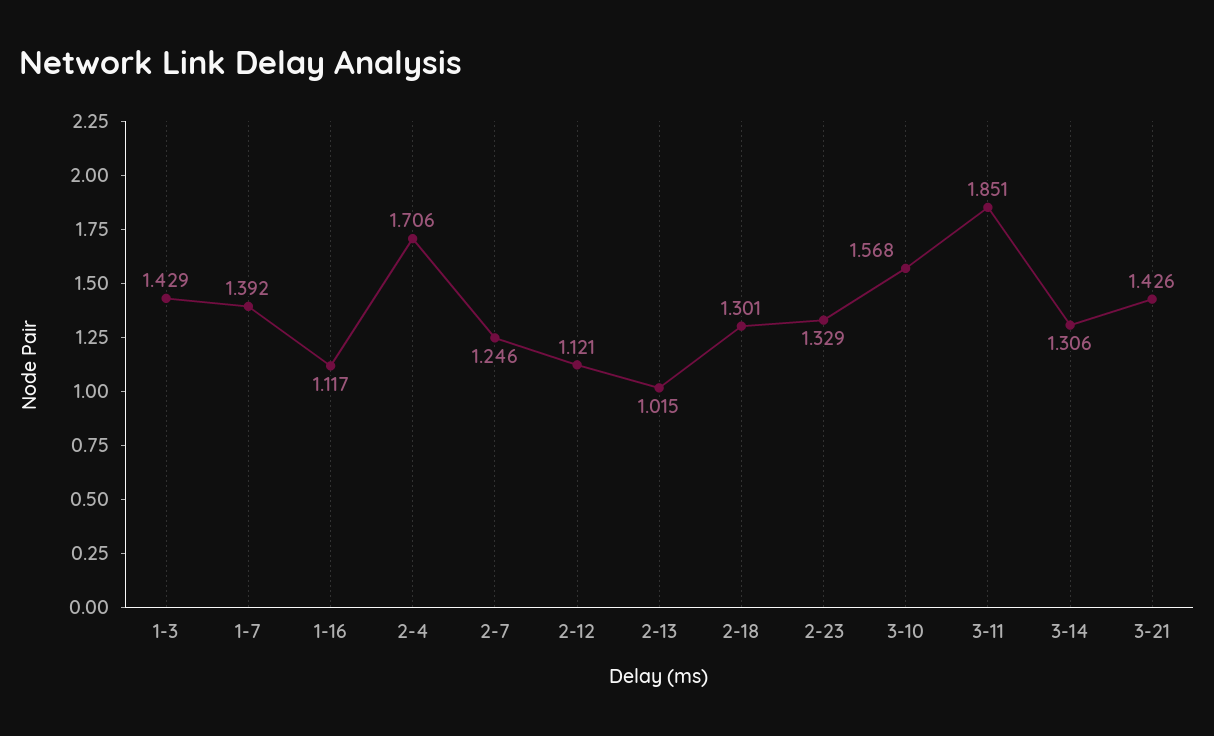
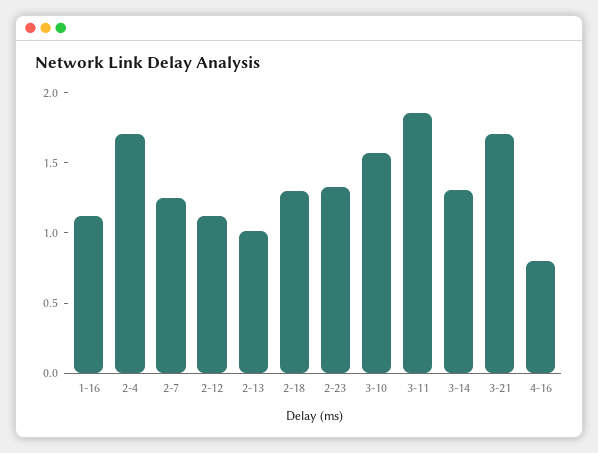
1-3: 1.429 -> none
1-7: 1.392 -> none
3-21: 1.426 -> 1.7
4-16: none -> 0.8

